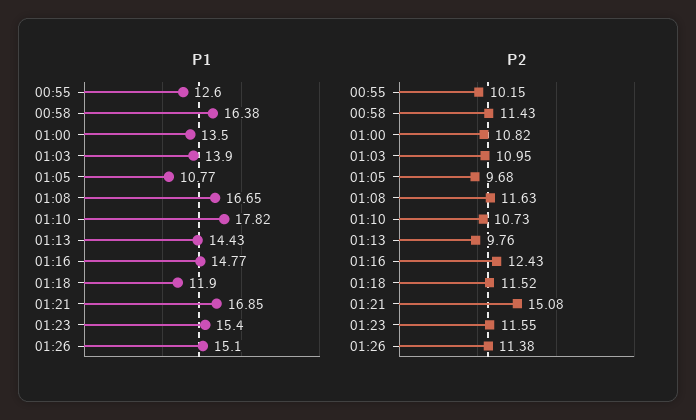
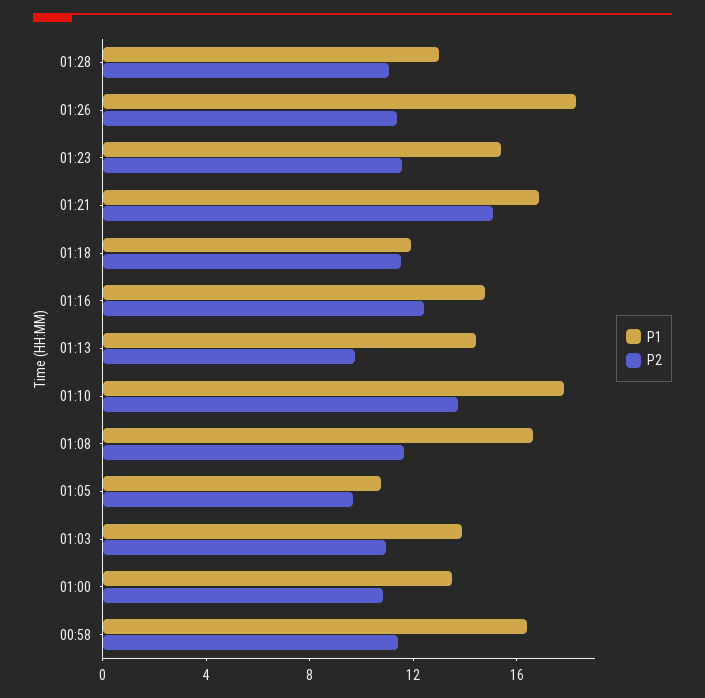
P1, 00:55: 12.6 -> none
P1, 01:26: 15.1 -> 18
P2, 00:55: 10.15 -> none
P2, 01:10: 10.73 -> 14
P1, 01:28: none -> 13
P2, 01:28: none -> 11

